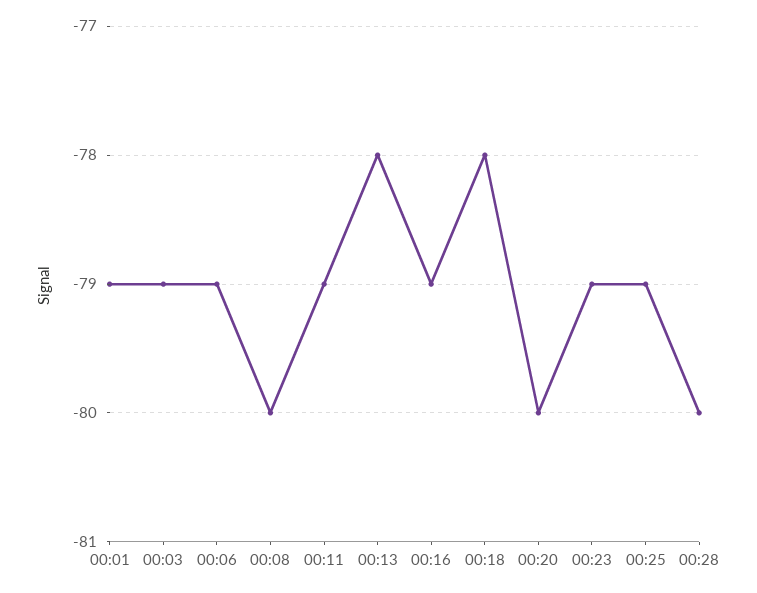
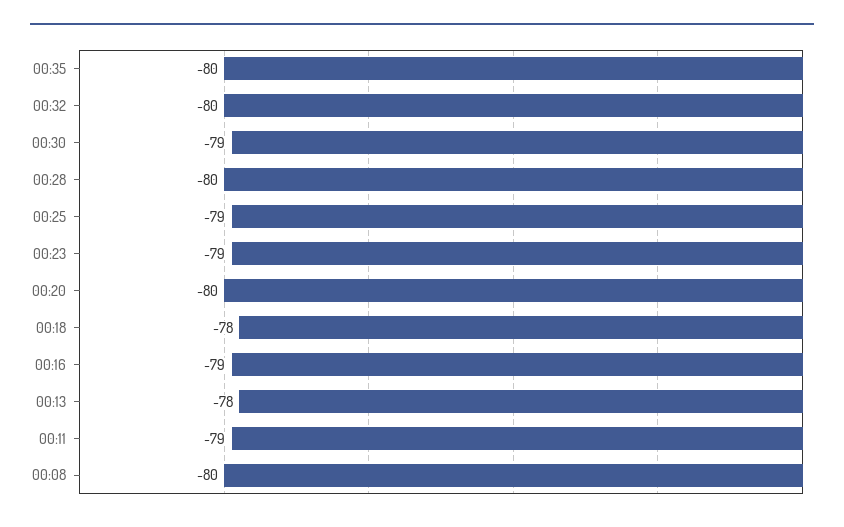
00:01: -79 -> none
00:03: -79 -> none
00:06: -79 -> none
00:35: none -> -80
00:32: none -> -80
00:30: none -> -79

